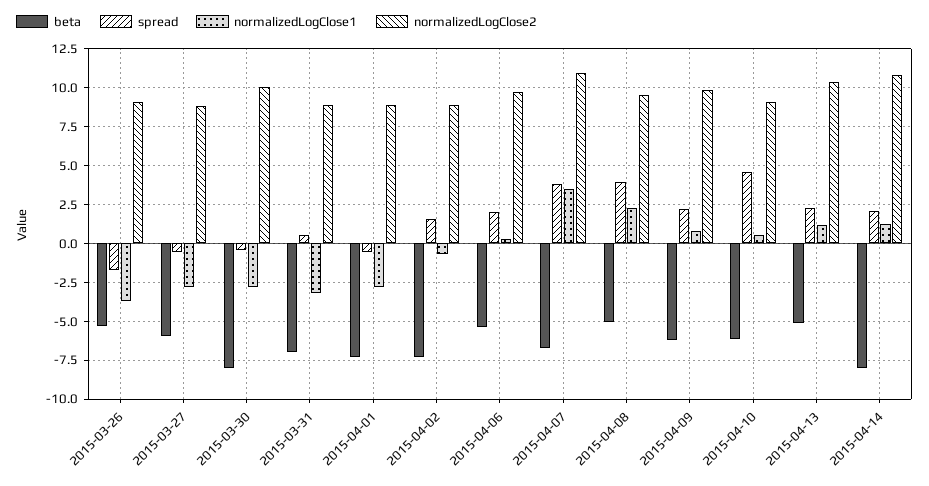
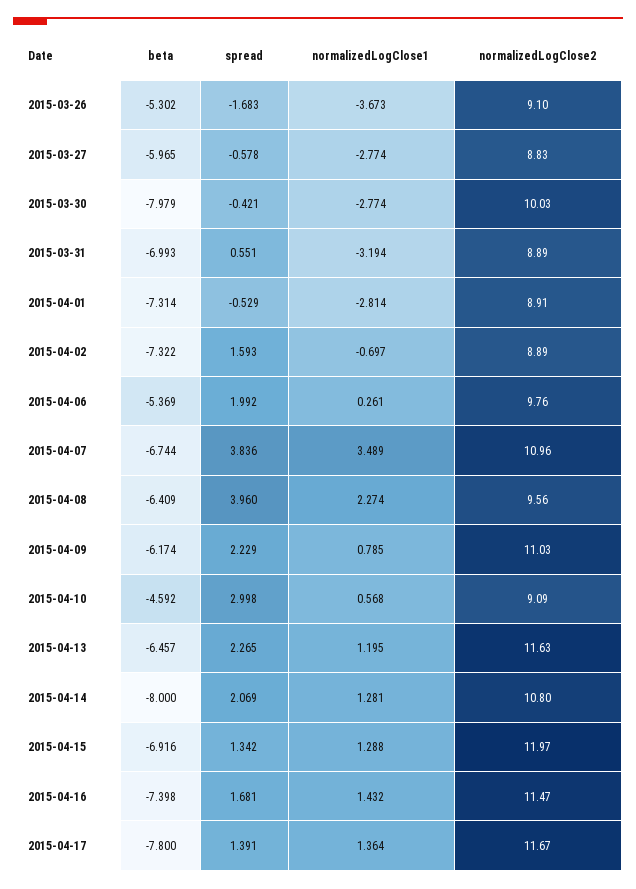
beta, 2015-04-08: -5 -> -6.409
normalizedLogClose2, 2015-04-09: 10 -> 11.03
beta, 2015-04-10: -6 -> -4.592
spread, 2015-04-10: 4.5 -> 2.998
beta, 2015-04-13: -5 -> -6.457
normalizedLogClose2, 2015-04-13: 10.5 -> 11.63
beta, 2015-04-15: none -> -6.916
spread, 2015-04-15: none -> 1.342
normalizedLogClose1, 2015-04-15: none -> 1.288
normalizedLogClose2, 2015-04-15: none -> 11.97
beta, 2015-04-16: none -> -7.398
spread, 2015-04-16: none -> 1.681
normalizedLogClose1, 2015-04-16: none -> 1.432
normalizedLogClose2, 2015-04-16: none -> 11.47
beta, 2015-04-17: none -> -7.8
spread, 2015-04-17: none -> 1.391
normalizedLogClose1, 2015-04-17: none -> 1.364
normalizedLogClose2, 2015-04-17: none -> 11.67

